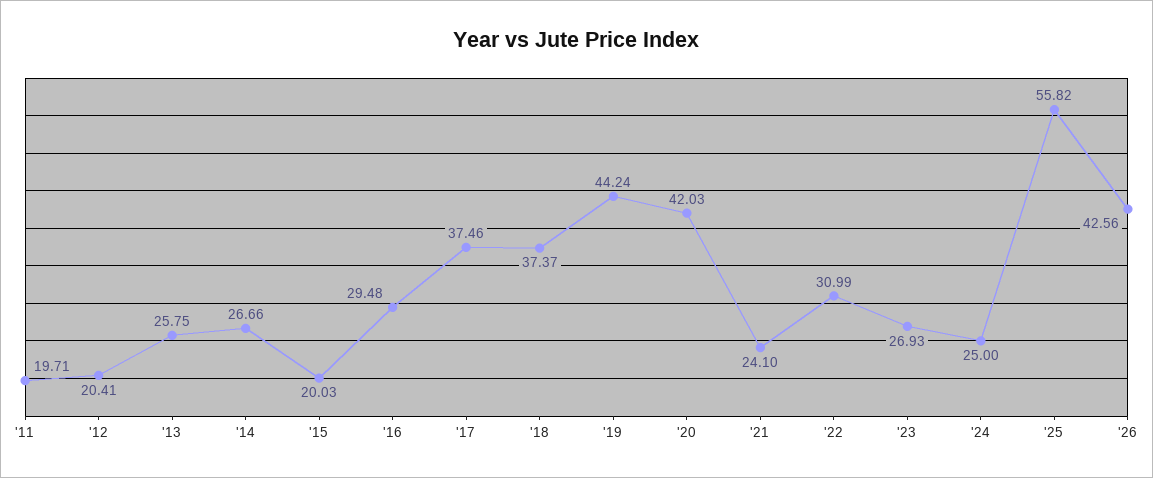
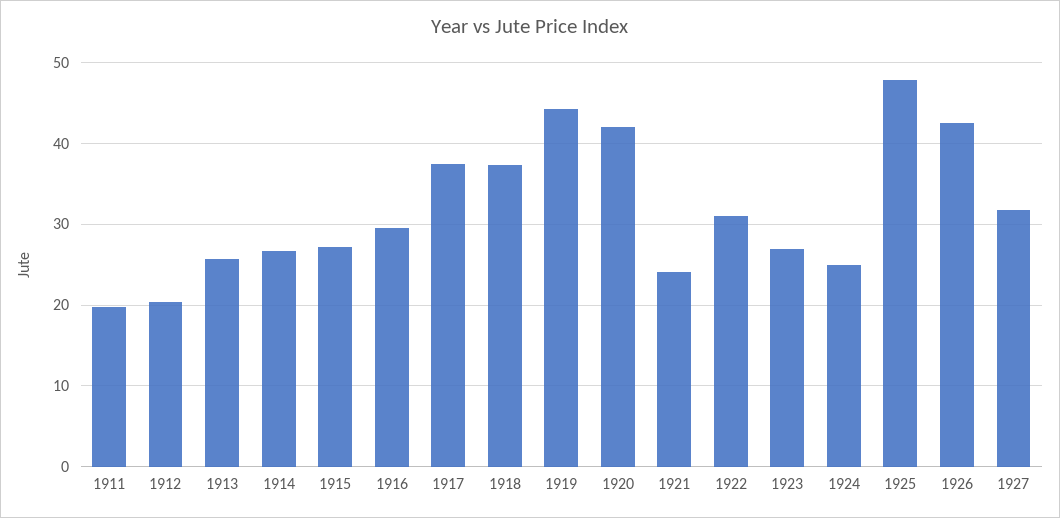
'15: 20.03 -> 27
'25: 55.82 -> 48
1927: none -> 32

